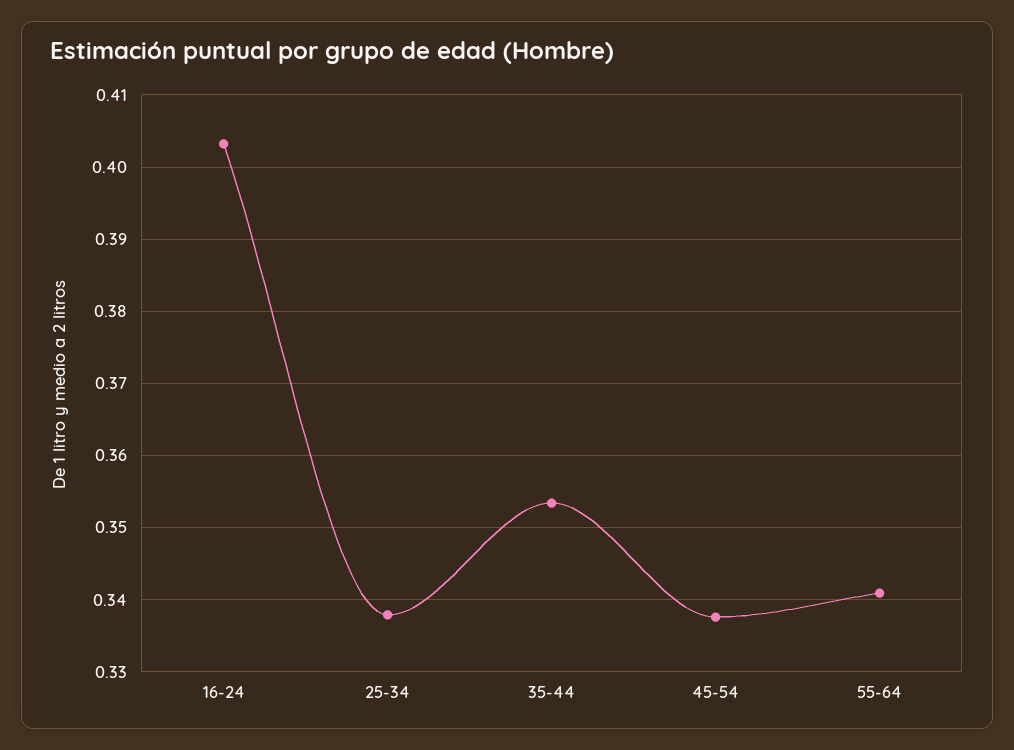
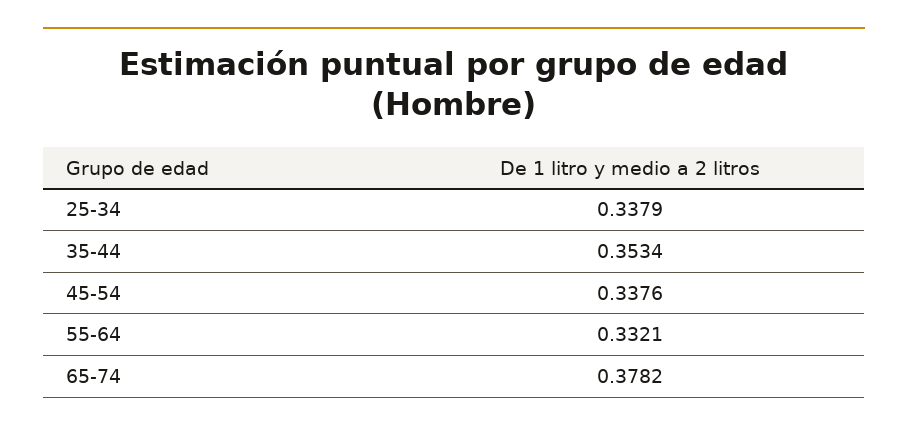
16-24: 0.403 -> none
55-64: 0.341 -> 0.3321
65-74: none -> 0.3782

